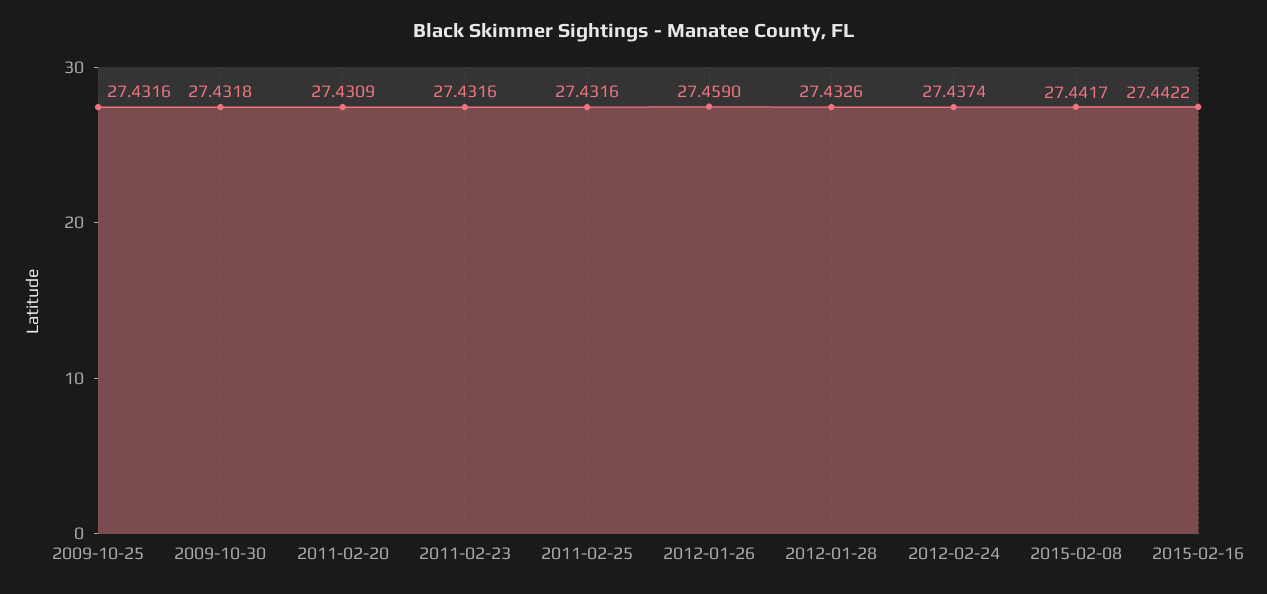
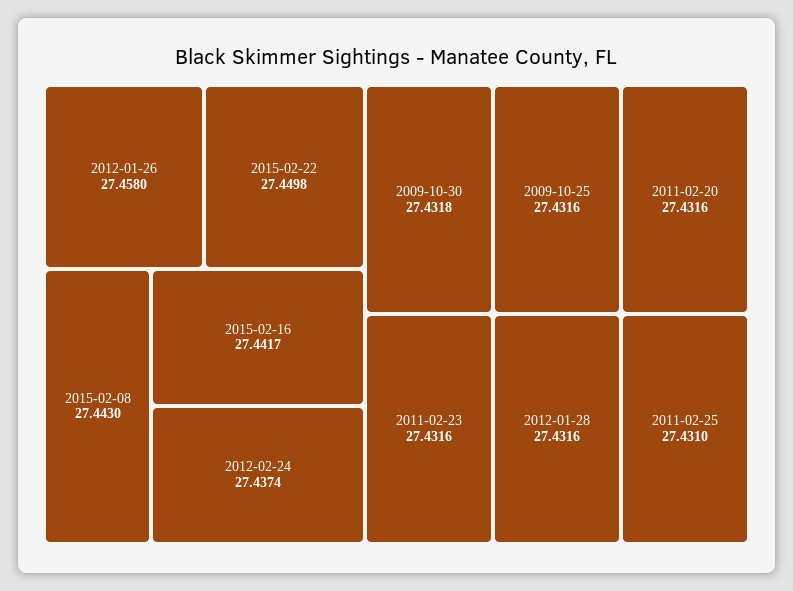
2011-02-20: 27.4309 -> 27.4316
2011-02-25: 27.4316 -> 27.431
2012-01-26: 27.459 -> 27.458
2012-01-28: 27.4326 -> 27.4316
2015-02-08: 27.4417 -> 27.443
2015-02-16: 27.4422 -> 27.4417
2015-02-22: none -> 27.4498

